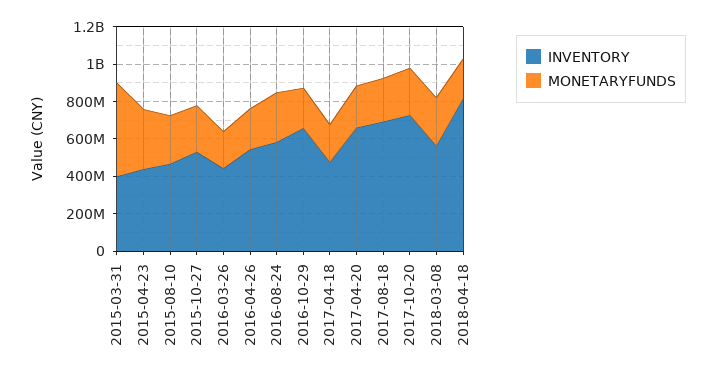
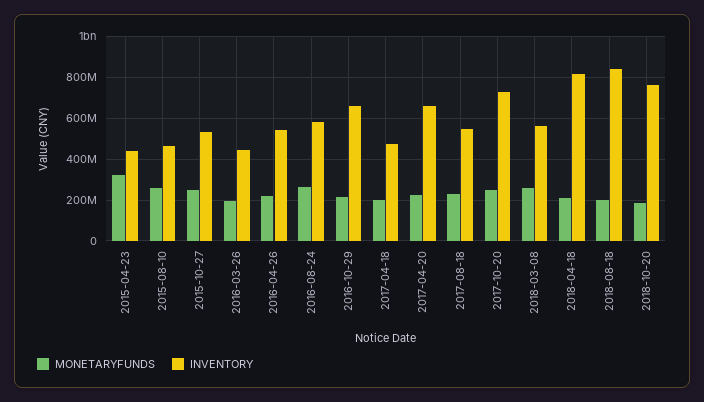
INVENTORY, 2015-03-31: 400000000 -> none
MONETARYFUNDS, 2015-03-31: 500000000 -> none
INVENTORY, 2017-08-18: 700000000 -> 550000000
MONETARYFUNDS, 2018-08-18: none -> 200000000
INVENTORY, 2018-08-18: none -> 850000000
MONETARYFUNDS, 2018-10-20: none -> 200000000
INVENTORY, 2018-10-20: none -> 750000000

